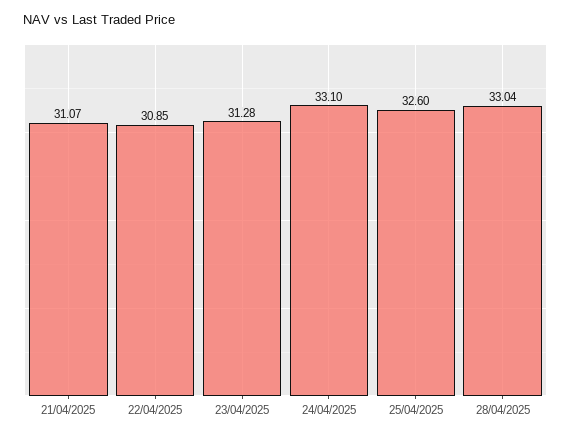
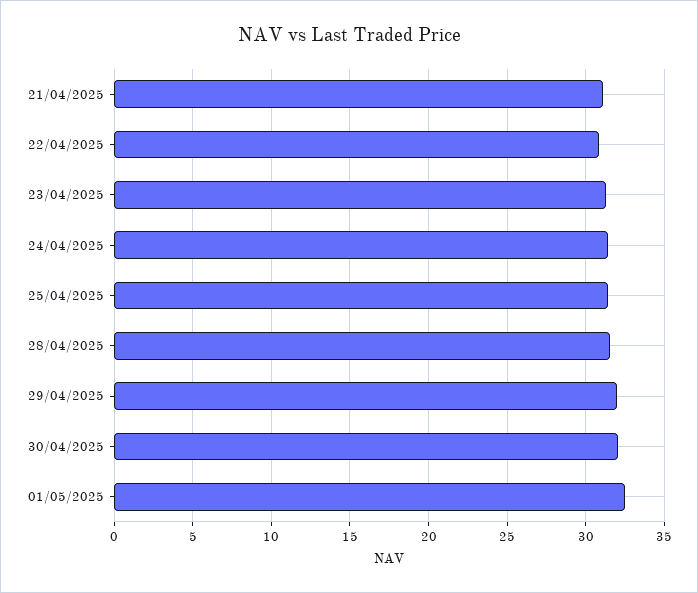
24/04/2025: 33.1 -> 31.5
25/04/2025: 32.6 -> 31.5
28/04/2025: 33.04 -> 31.5
29/04/2025: none -> 32
30/04/2025: none -> 32
01/05/2025: none -> 32.5

